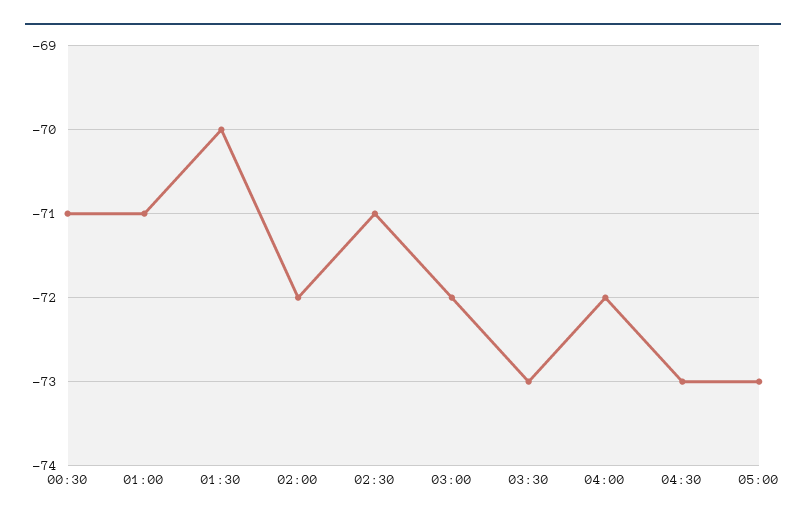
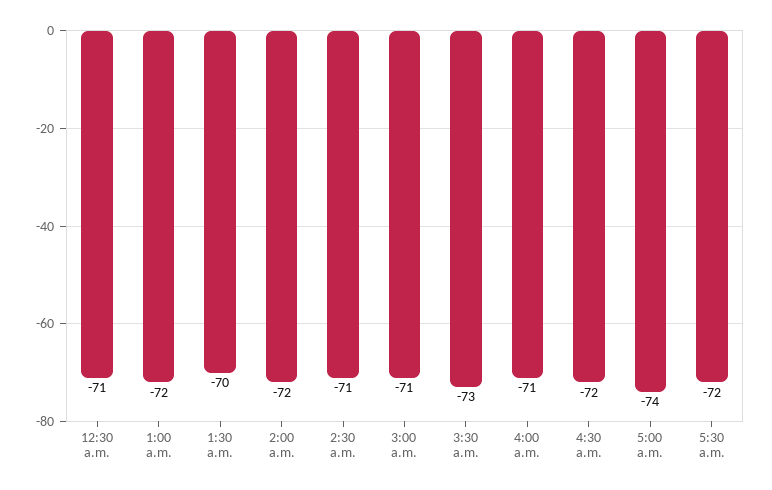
01:00: -71 -> -72
03:00: -72 -> -71
04:00: -72 -> -71
04:30: -73 -> -72
05:00: -73 -> -74
5:30 a.m.: none -> -72

